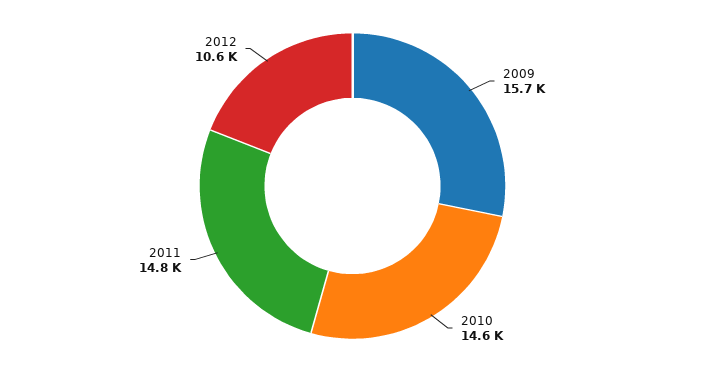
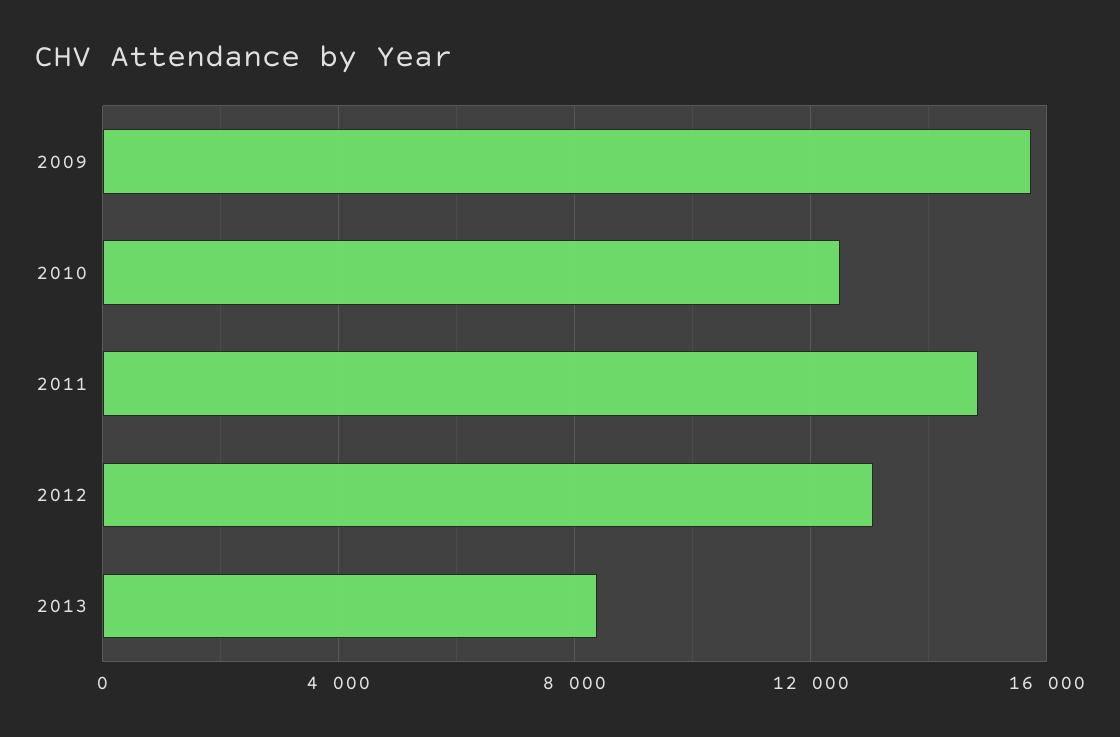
2010: 14600 -> 12500
2012: 10600 -> 13000
2013: none -> 8500

